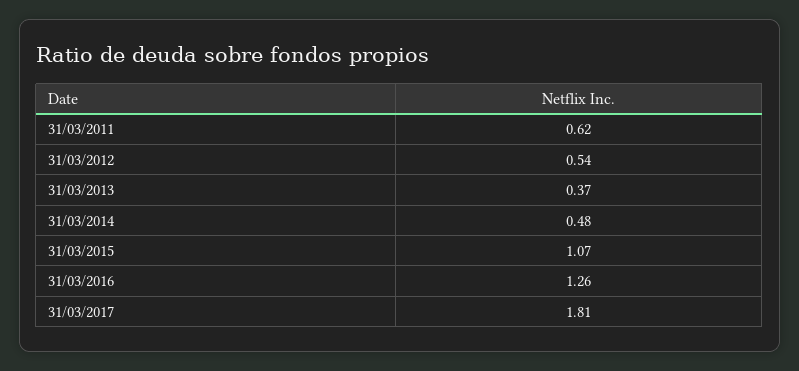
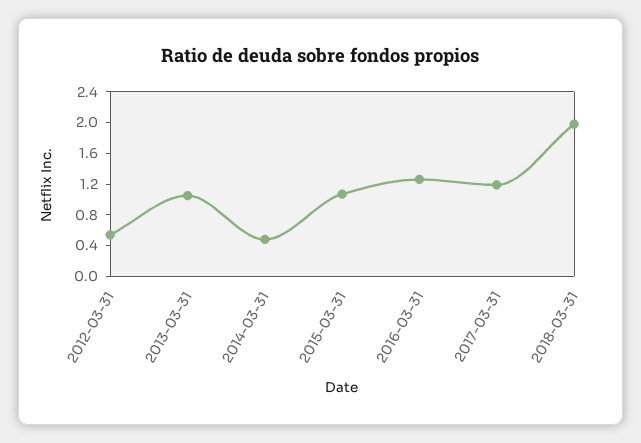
31/03/2011: 0.62 -> none
31/03/2013: 0.37 -> 1
31/03/2017: 1.81 -> 1.2
2018-03-31: none -> 2

